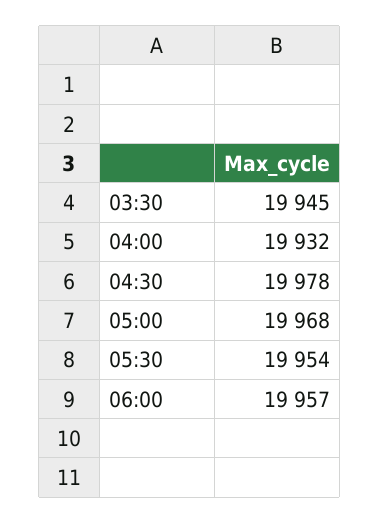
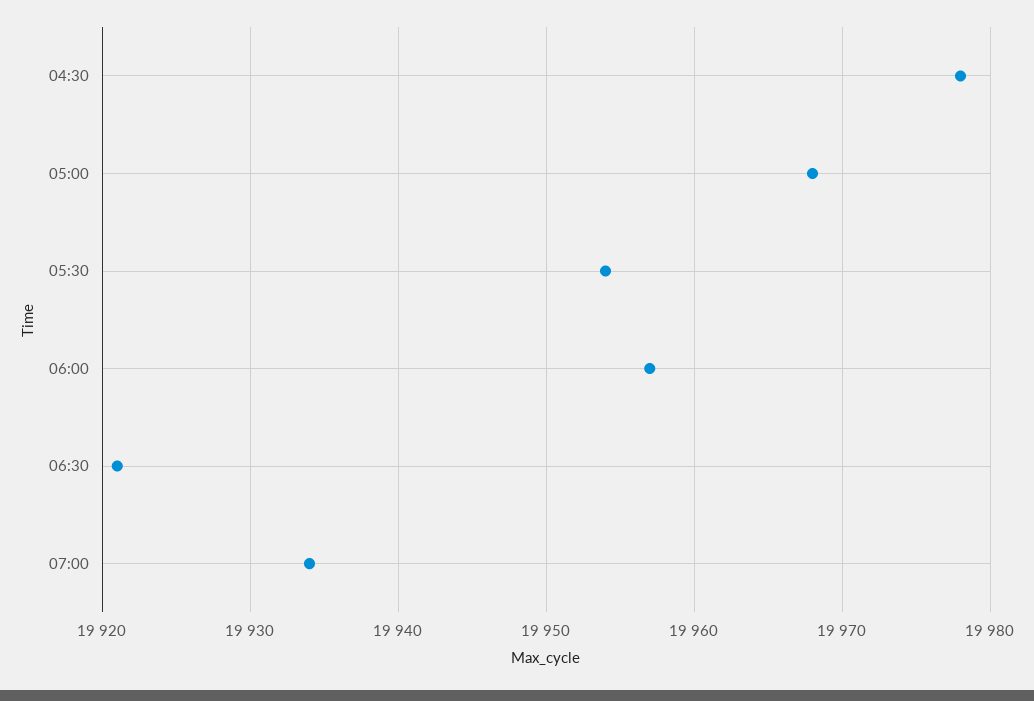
03:30: 19945 -> none
04:00: 19932 -> none
06:30: none -> 19921
07:00: none -> 19934

